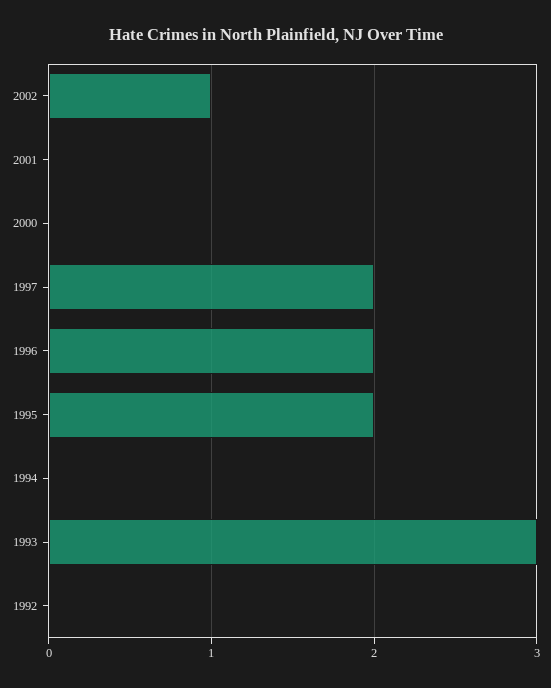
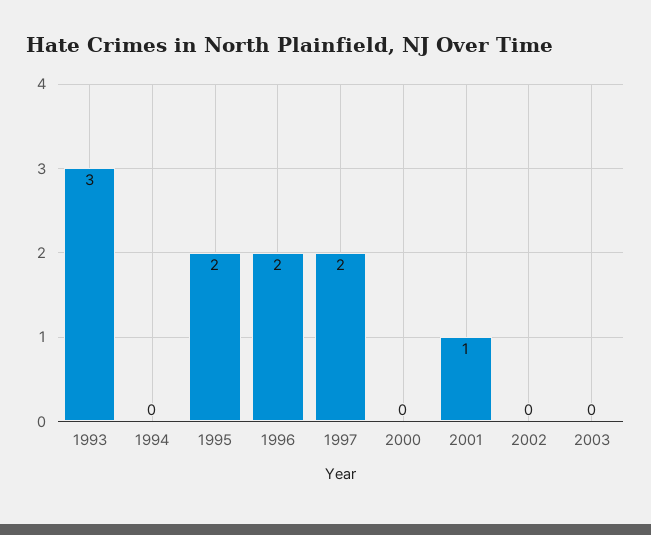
2002: 1 -> 0
2001: 0 -> 1
1992: 0 -> none
2003: none -> 0

